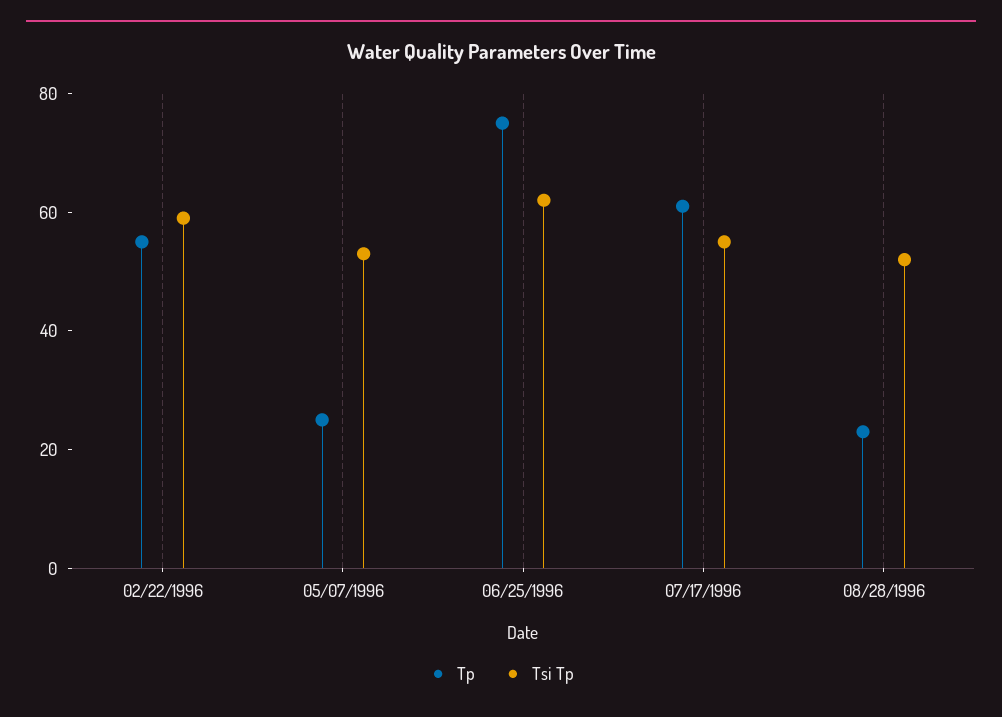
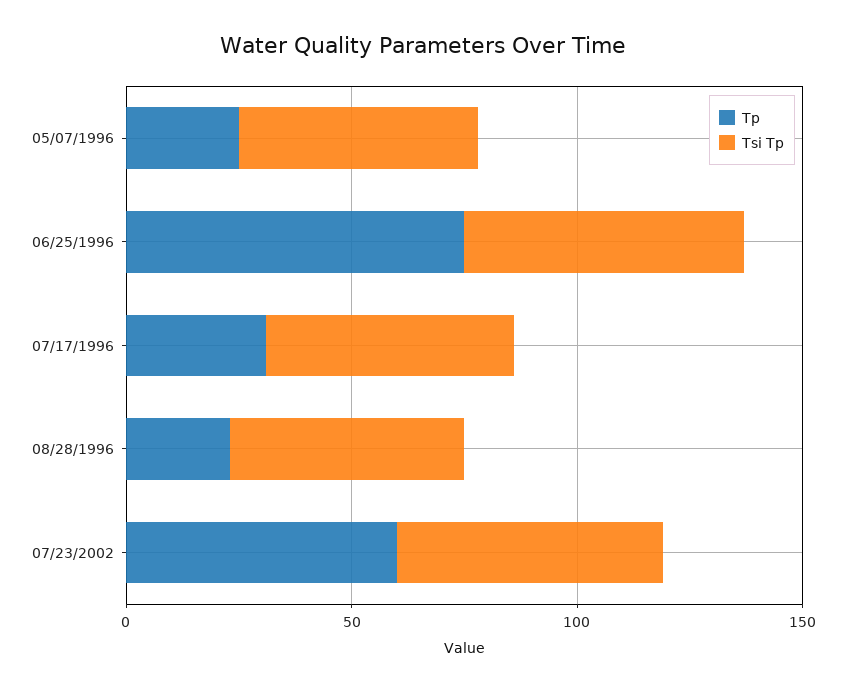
Tp, 02/22/1996: 55 -> none
Tsi Tp, 02/22/1996: 60 -> none
Tp, 07/17/1996: 60 -> 30
Tp, 07/23/2002: none -> 60
Tsi Tp, 07/23/2002: none -> 60

